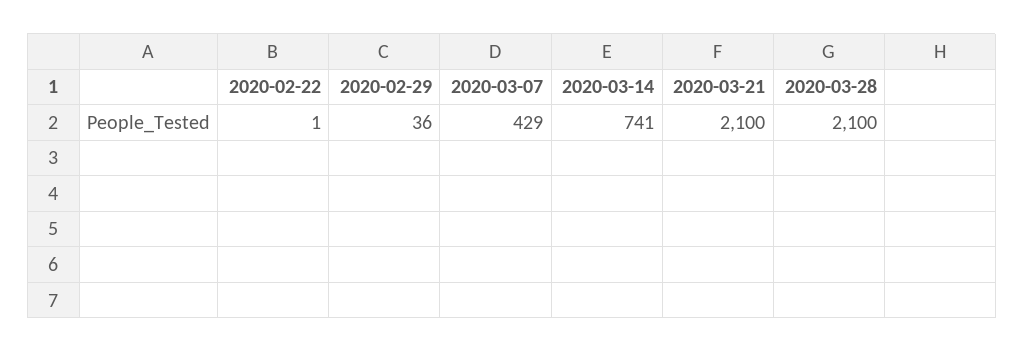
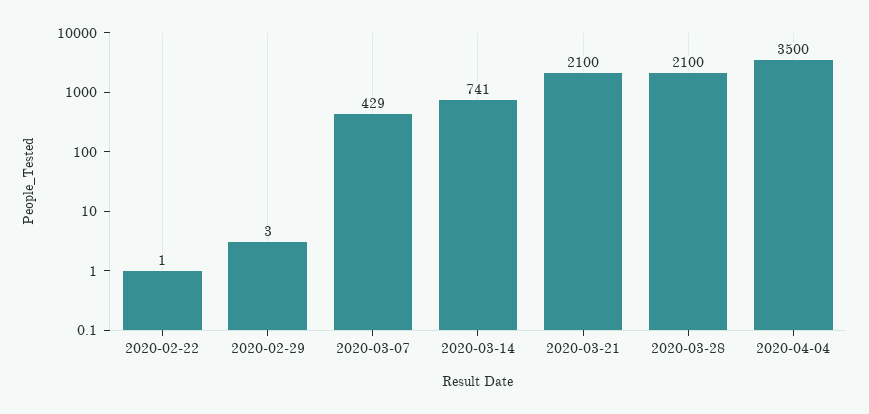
2020-02-29: 36 -> 3
2020-04-04: none -> 3500

